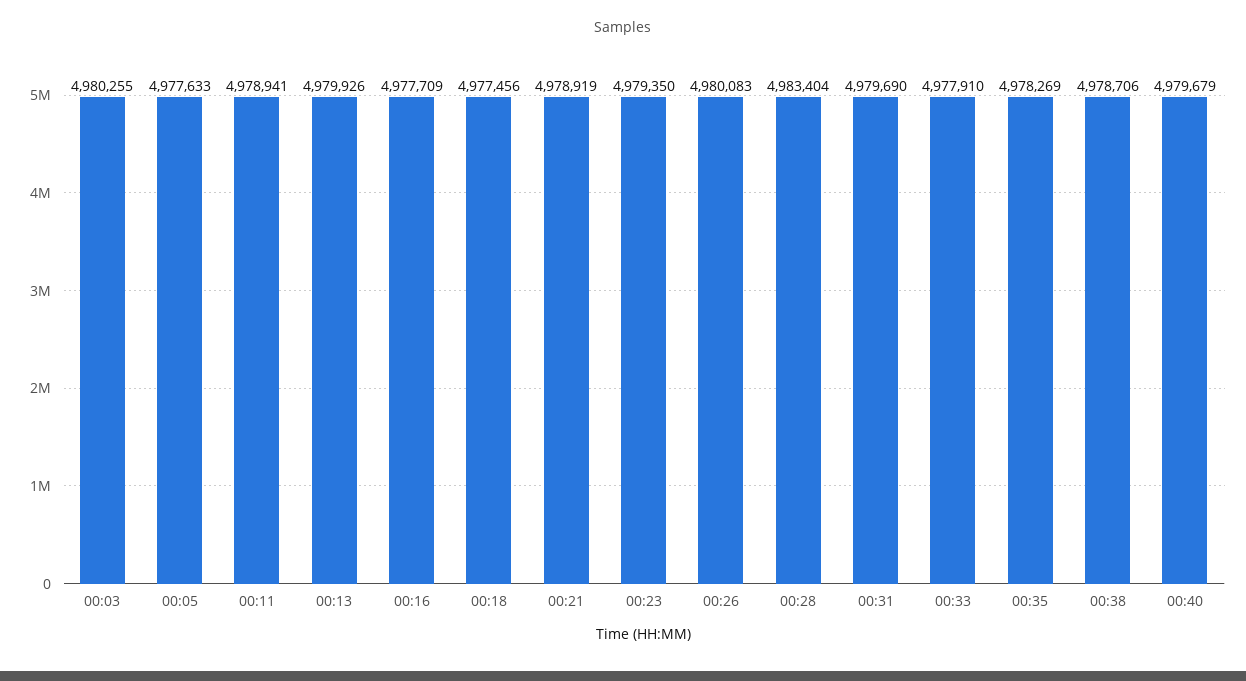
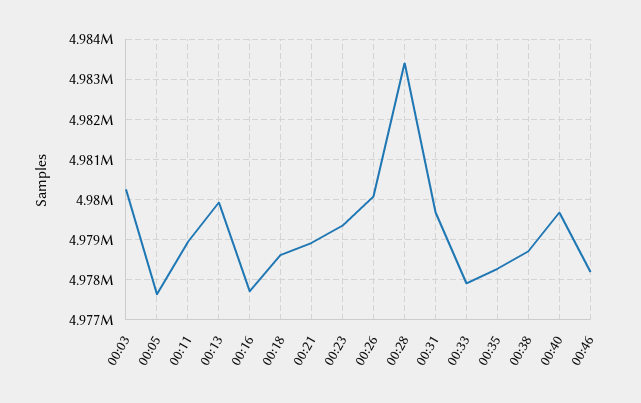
00:18: 4977456 -> 4978600
00:46: none -> 4978200

